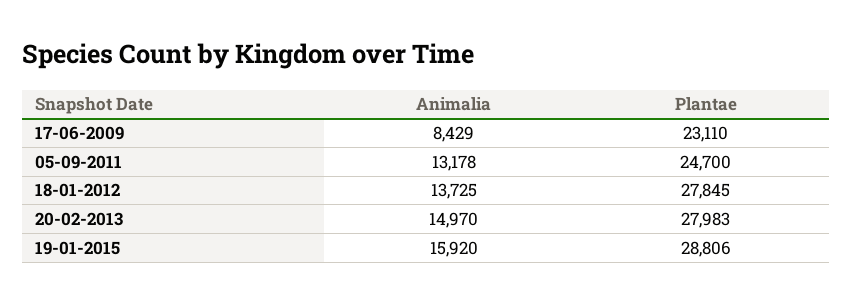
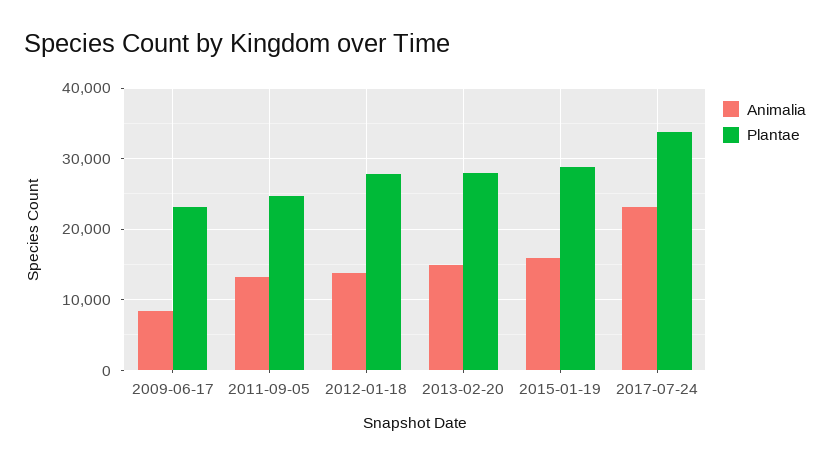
Animalia, 2017-07-24: none -> 23000
Plantae, 2017-07-24: none -> 34000

